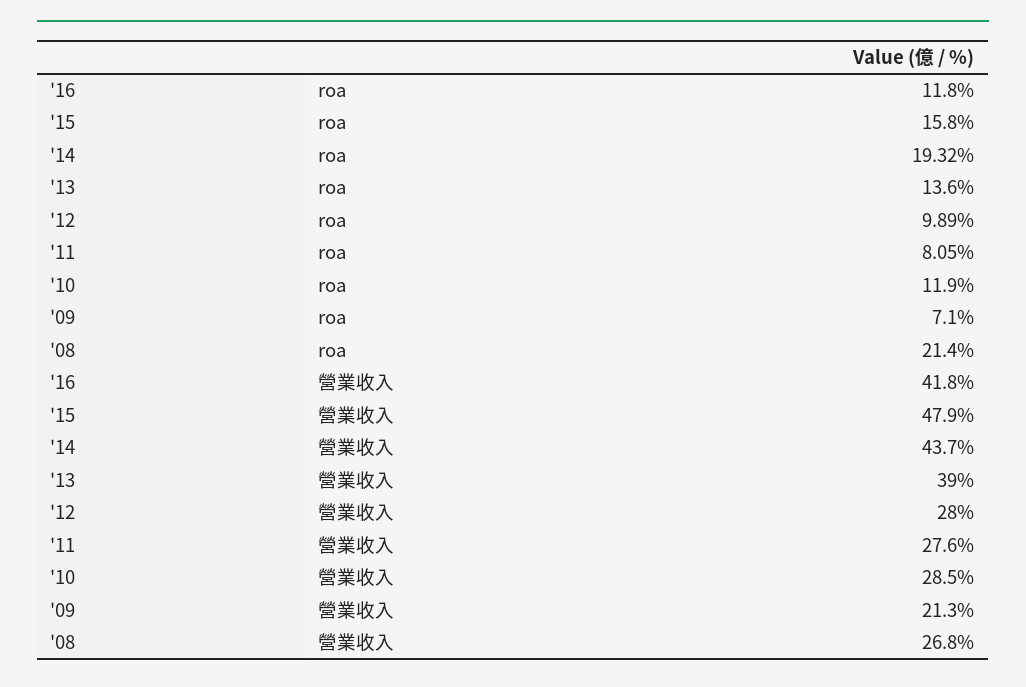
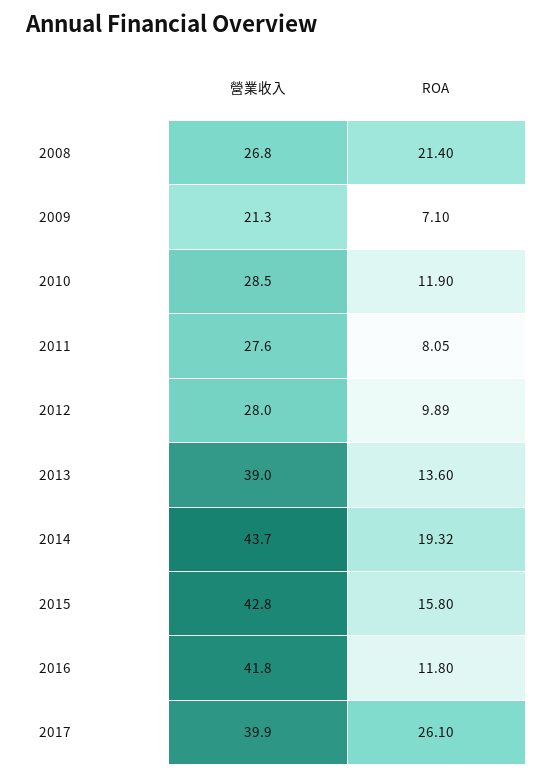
'15, 營業收入: 47.9 -> 42.8
2017, 營業收入: none -> 39.9
2017, roa: none -> 26.1

